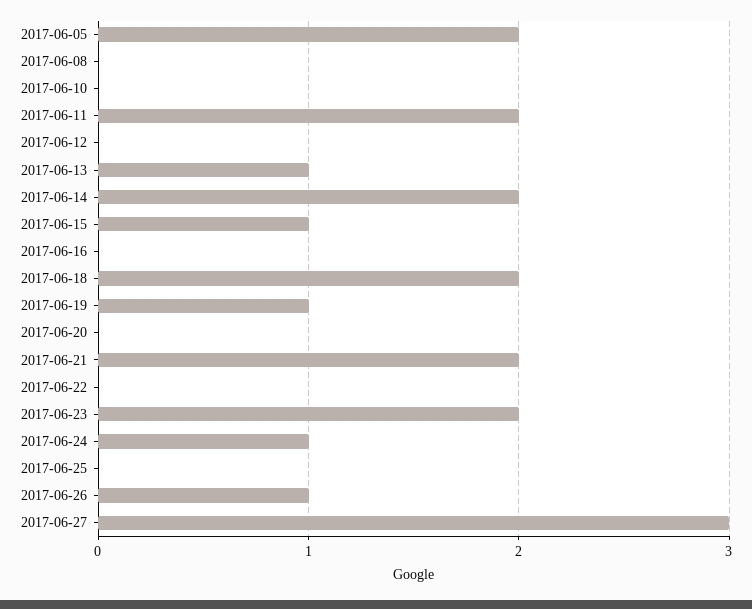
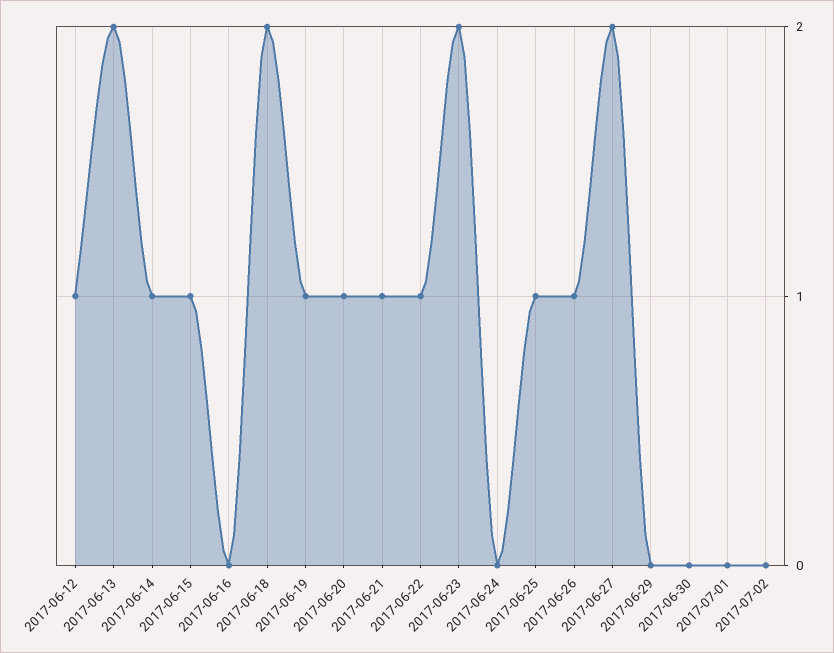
2017-06-05: 2 -> none
2017-06-08: 0 -> none
2017-06-10: 0 -> none
2017-06-11: 2 -> none
2017-06-12: 0 -> 1
2017-06-13: 1 -> 2
2017-06-14: 2 -> 1
2017-06-20: 0 -> 1
2017-06-21: 2 -> 1
2017-06-22: 0 -> 1
2017-06-24: 1 -> 0
2017-06-25: 0 -> 1
2017-06-27: 3 -> 2
2017-06-29: none -> 0
2017-06-30: none -> 0
2017-07-01: none -> 0
2017-07-02: none -> 0

